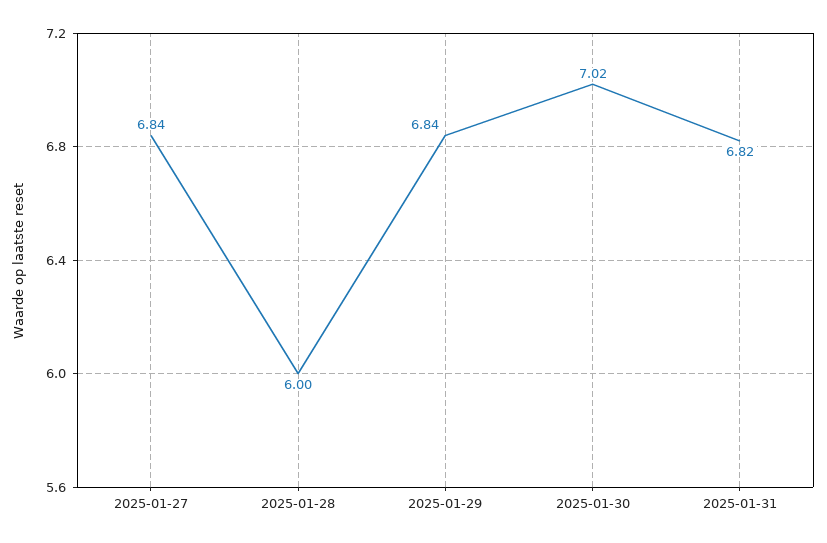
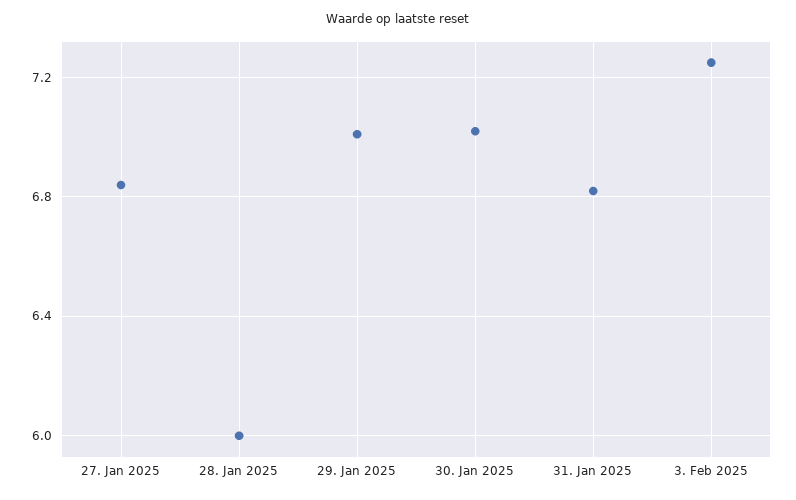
2025-01-29: 6.84 -> 7
3. Feb 2025: none -> 7.25

